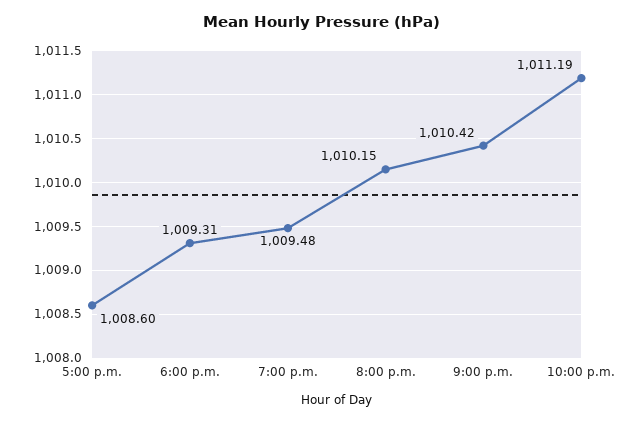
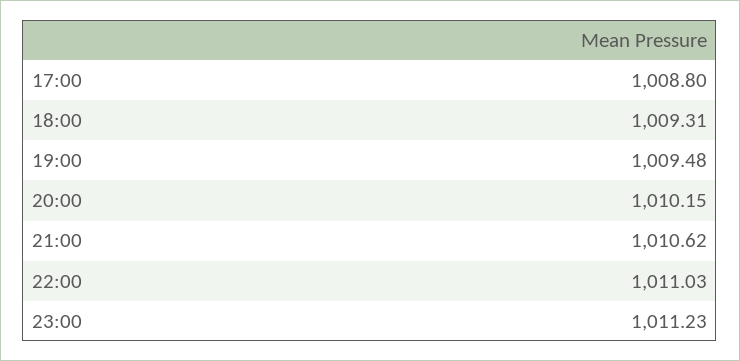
5:00 p.m.: 1008.6 -> 1008.8
9:00 p.m.: 1010.42 -> 1010.62
10:00 p.m.: 1011.19 -> 1011.03
23:00: none -> 1011.23

